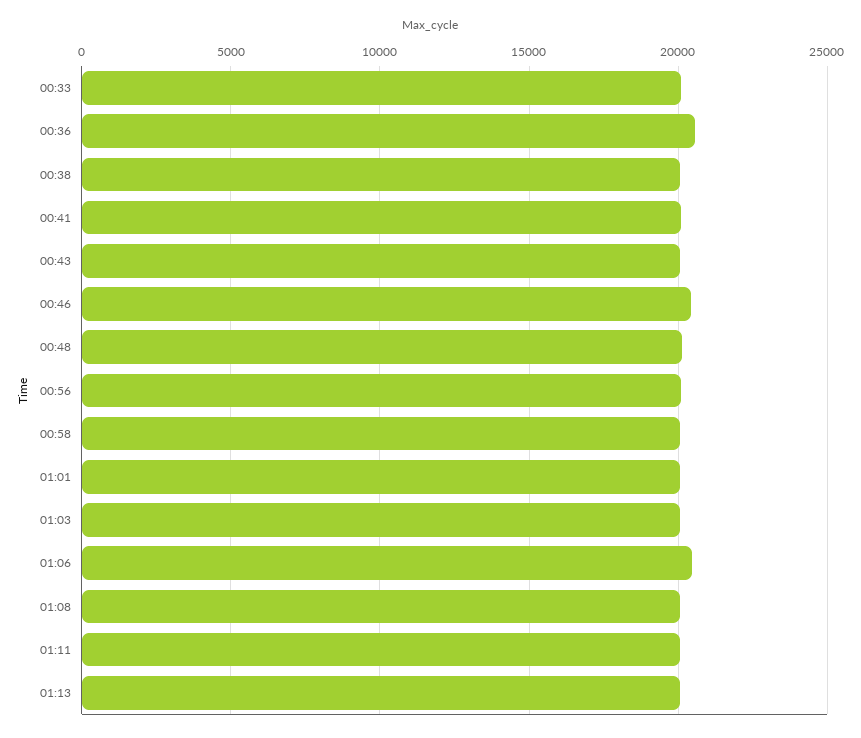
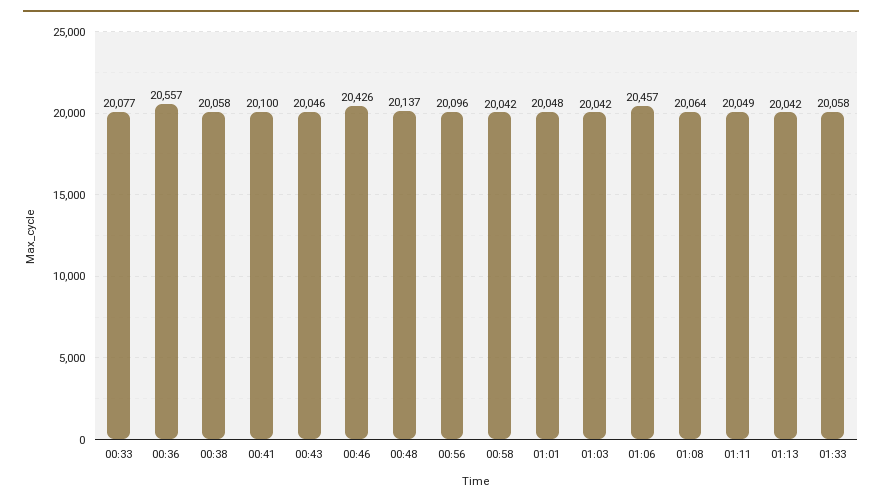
01:33: none -> 20058

